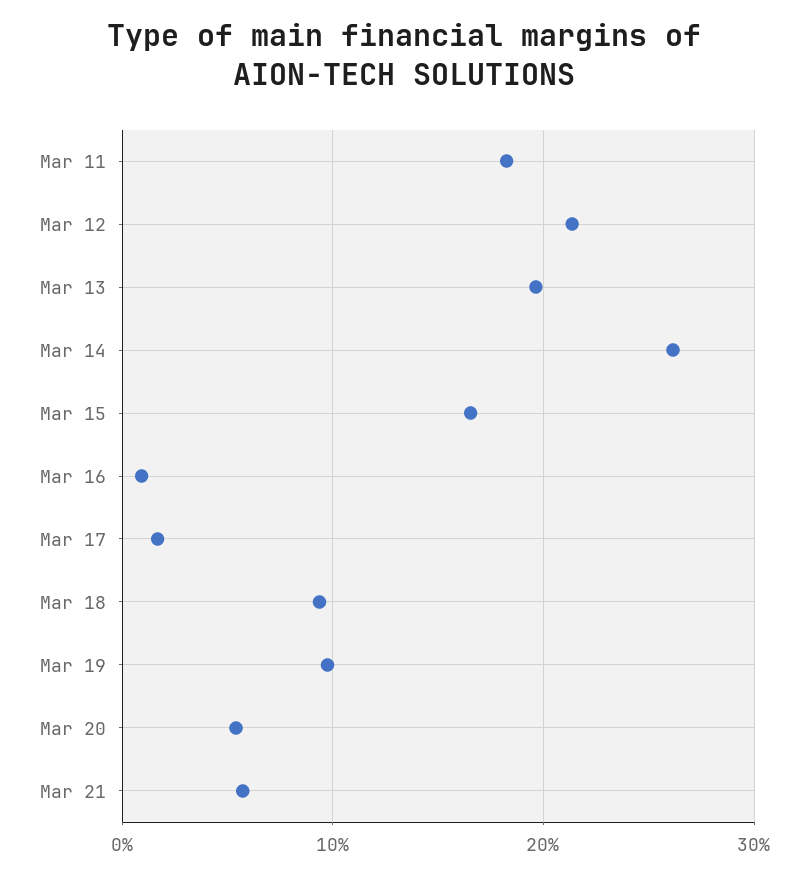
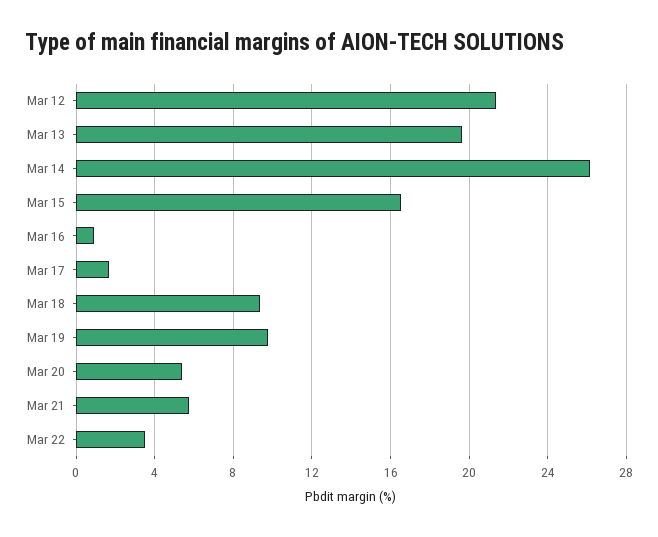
Mar 11: 18 -> none
Mar 22: none -> 3.5

